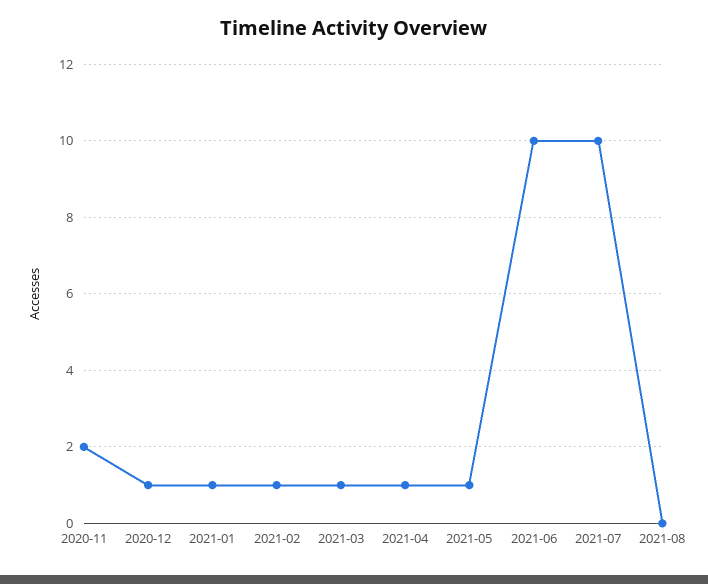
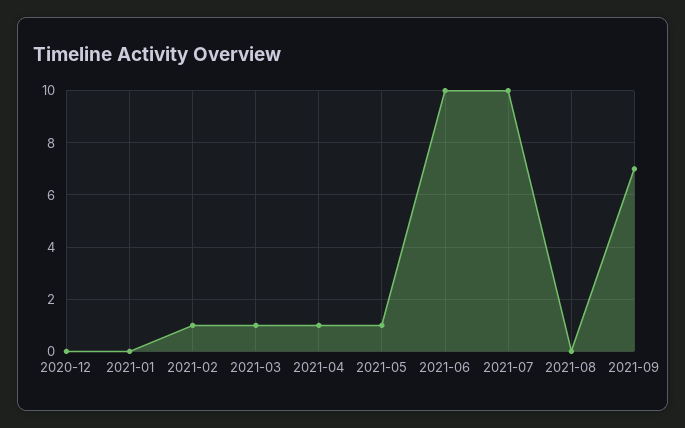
2020-11: 2 -> none
2020-12: 1 -> 0
2021-01: 1 -> 0
2021-09: none -> 7

